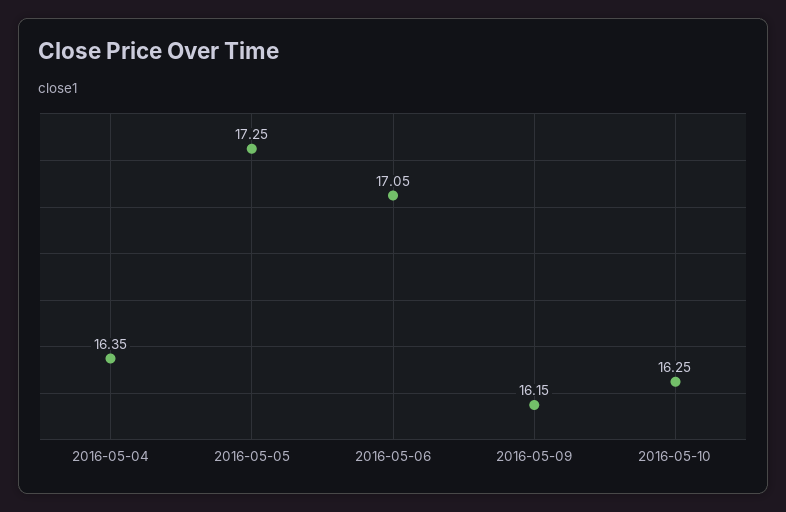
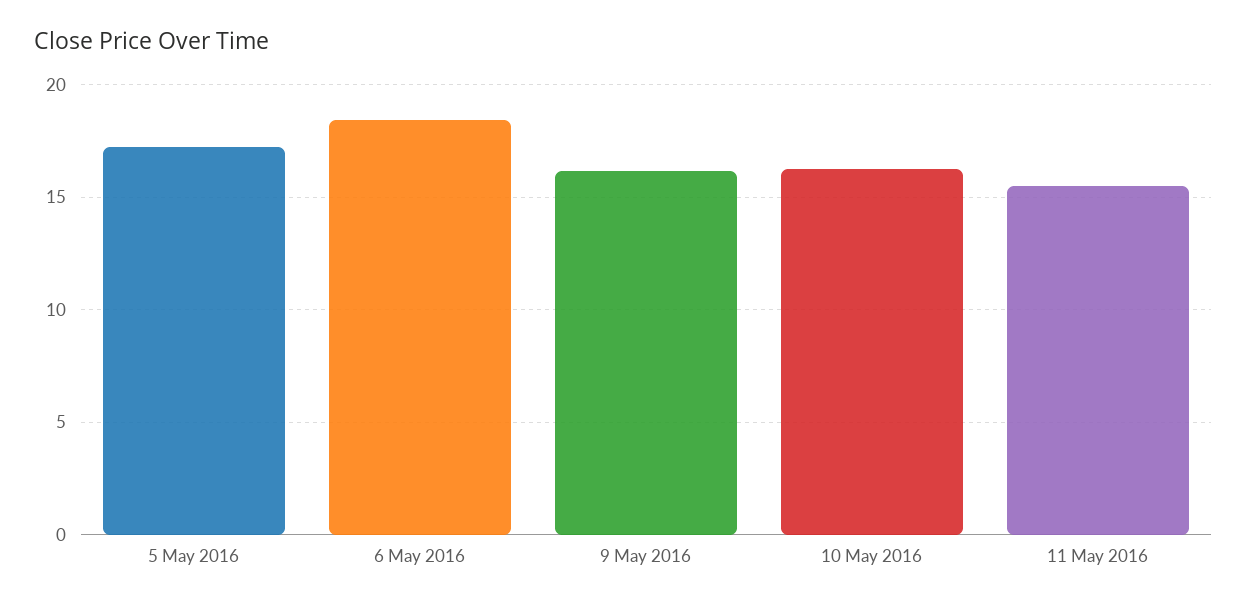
2016-05-04: 16.35 -> none
2016-05-06: 17.05 -> 18.5
11 May 2016: none -> 15.5

